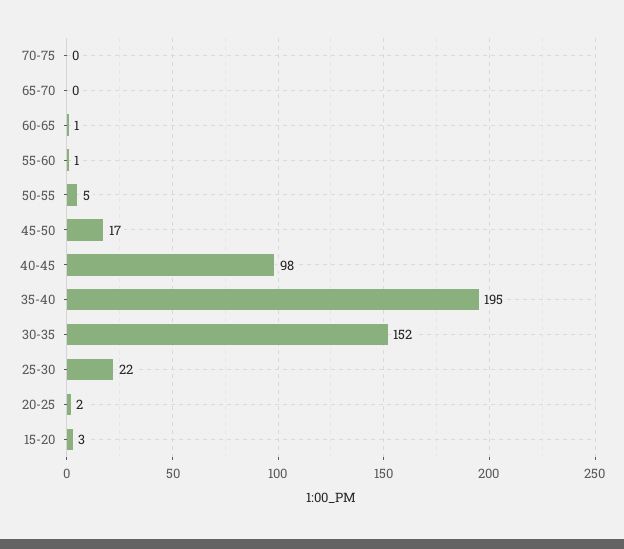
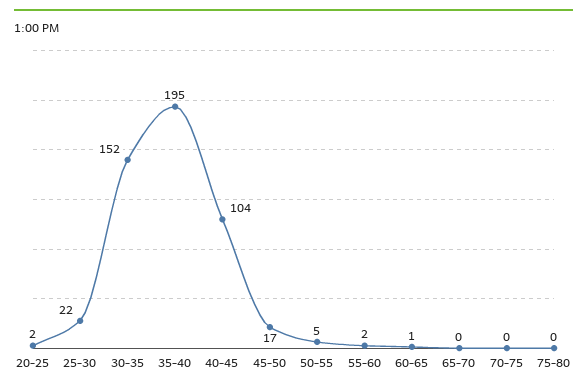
55-60: 1 -> 2
40-45: 98 -> 104
15-20: 3 -> none
75-80: none -> 0

